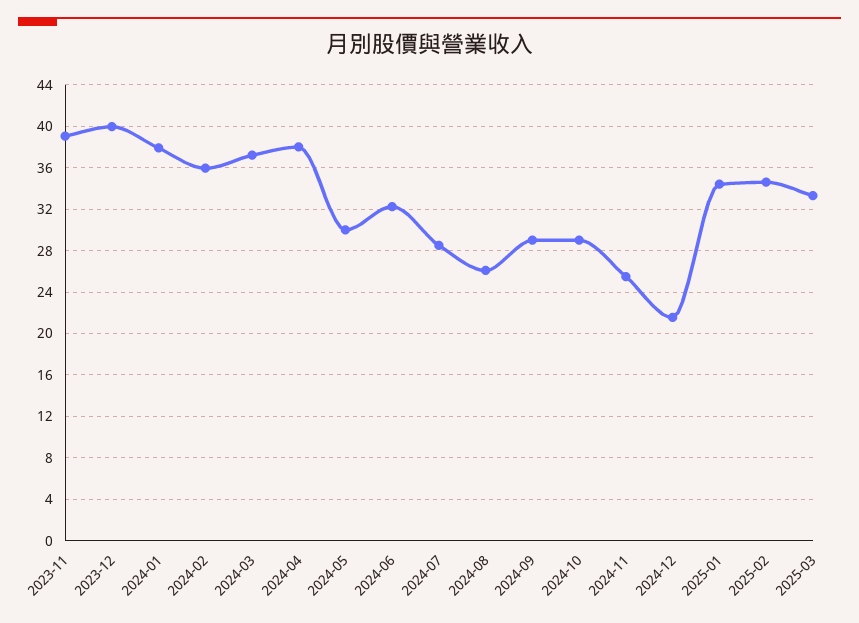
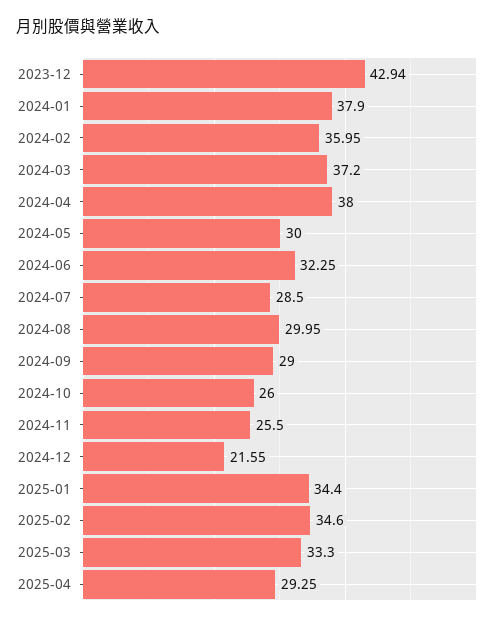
2023-11: 39 -> none
2023-12: 40 -> 42.94
2024-08: 26 -> 29.95
2024-10: 29 -> 26
2025-04: none -> 29.25

